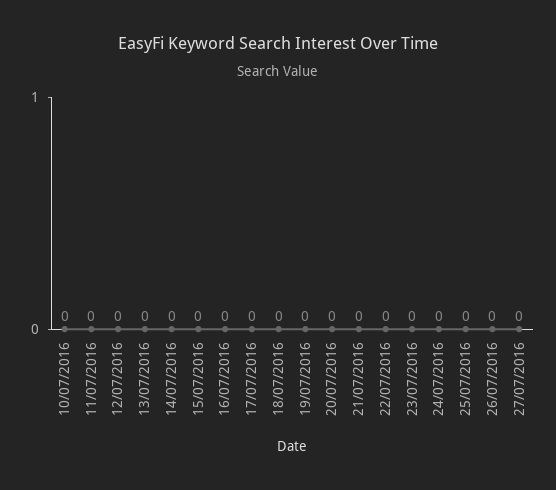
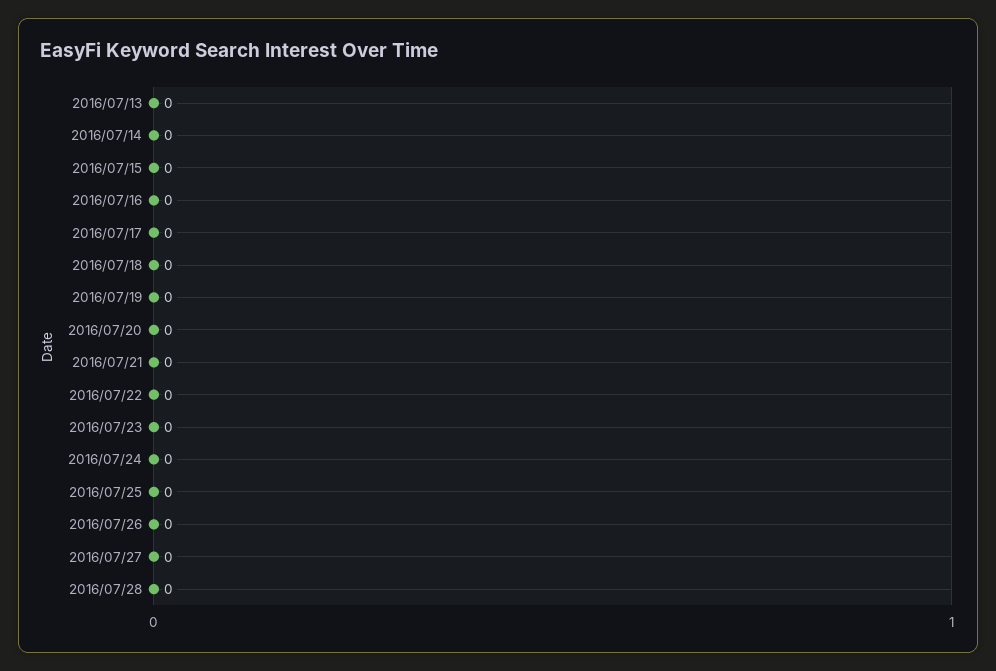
10/07/2016: 0 -> none
11/07/2016: 0 -> none
12/07/2016: 0 -> none
2016/07/28: none -> 0

